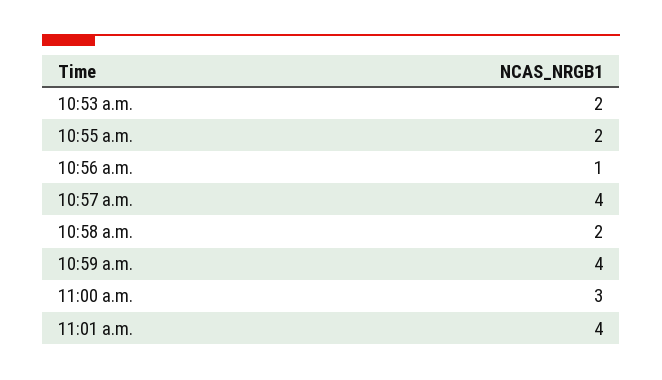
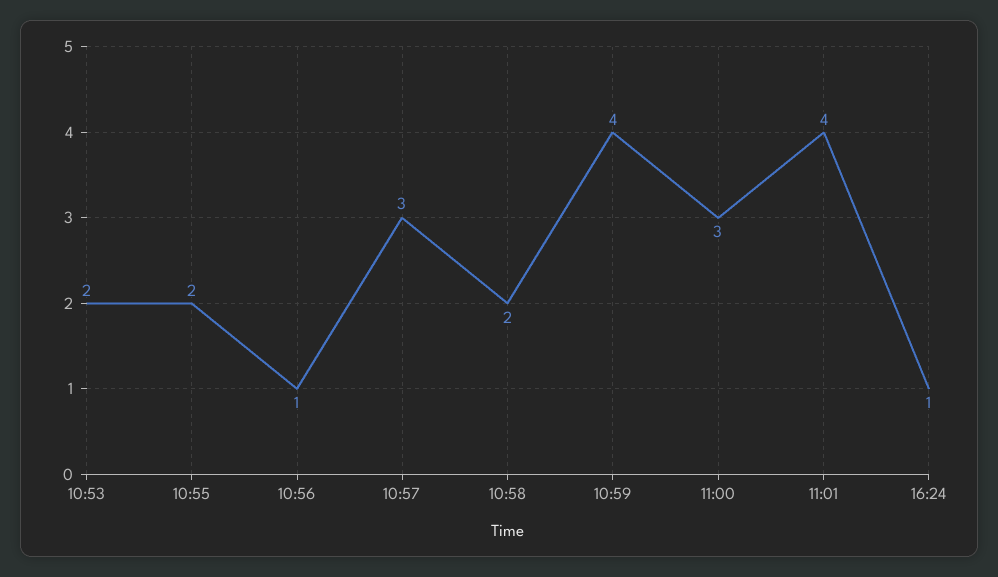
10:57 a.m.: 4 -> 3
16:24: none -> 1

